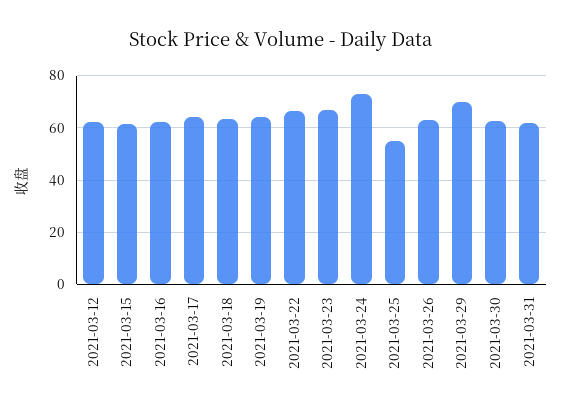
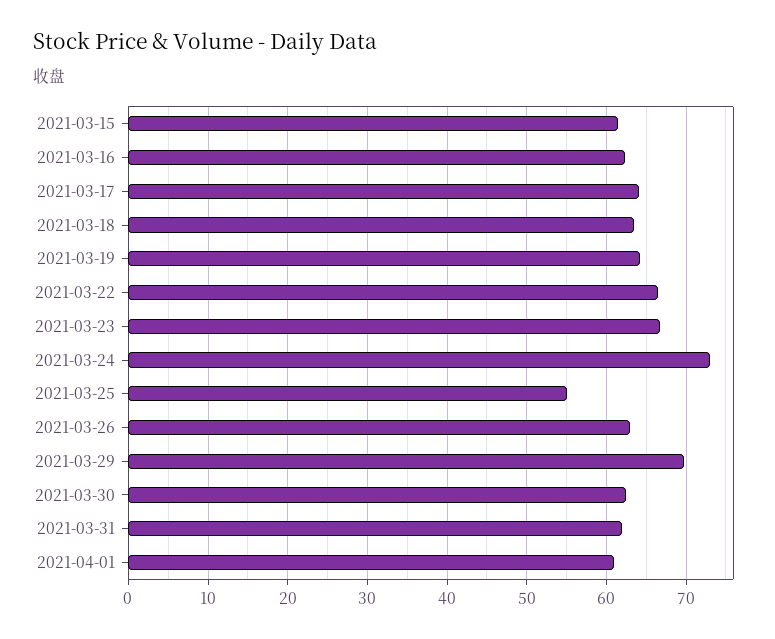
2021-03-12: 62.5 -> none
2021-04-01: none -> 61

